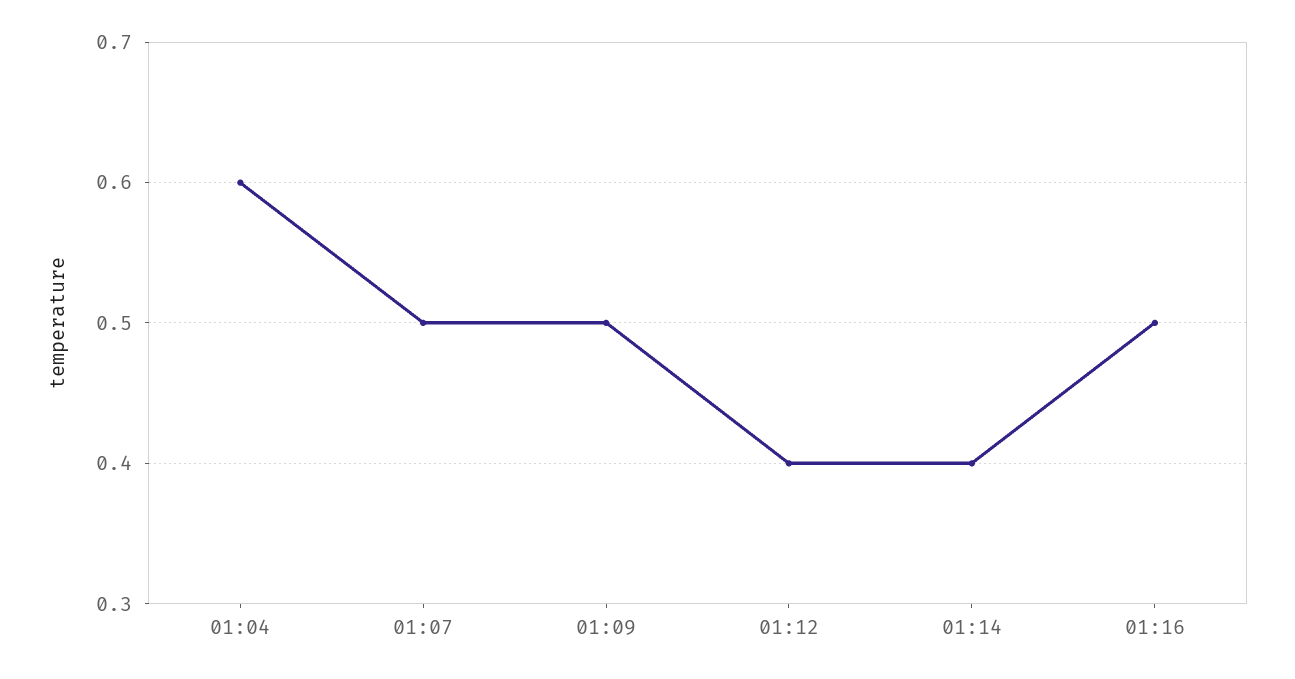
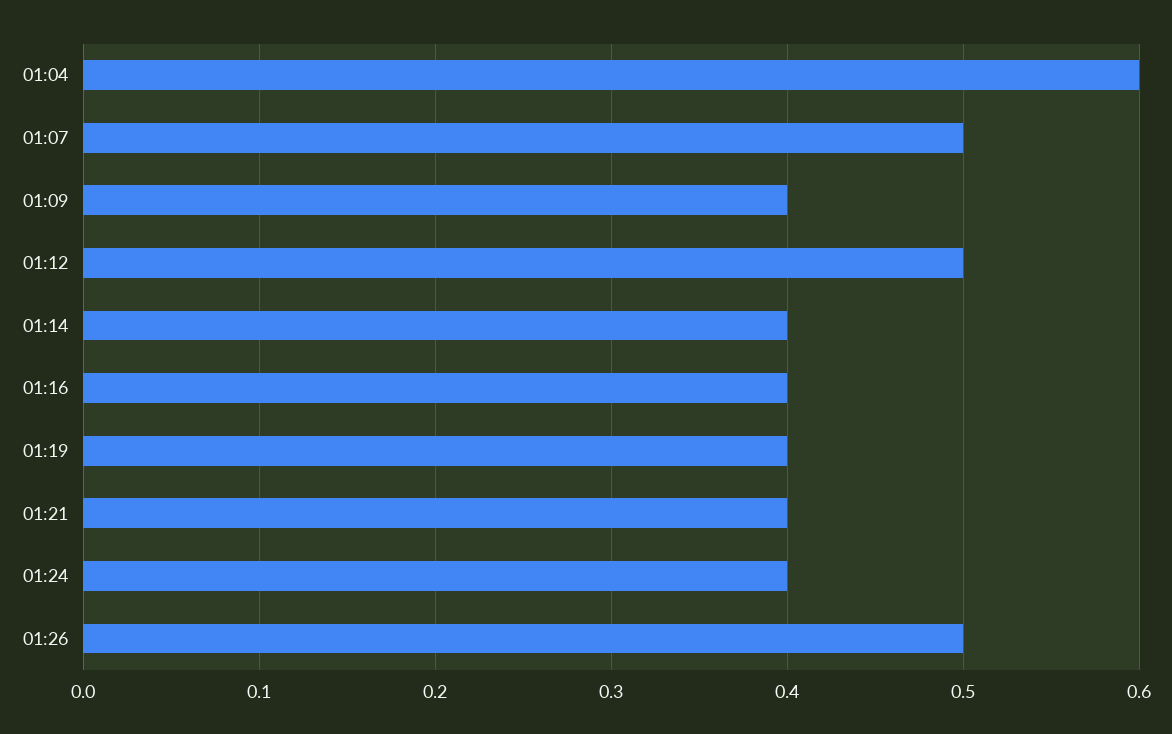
01:09: 0.5 -> 0.4
01:12: 0.4 -> 0.5
01:16: 0.5 -> 0.4
01:19: none -> 0.4
01:21: none -> 0.4
01:24: none -> 0.4
01:26: none -> 0.5

